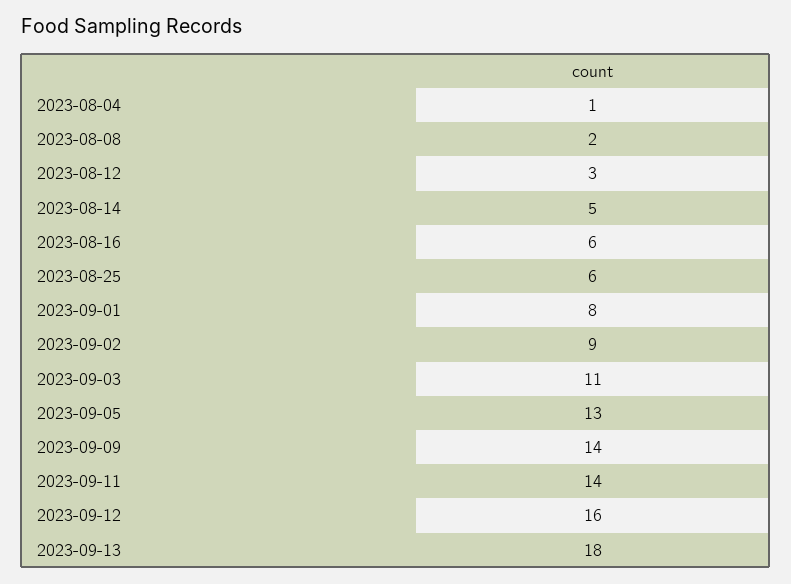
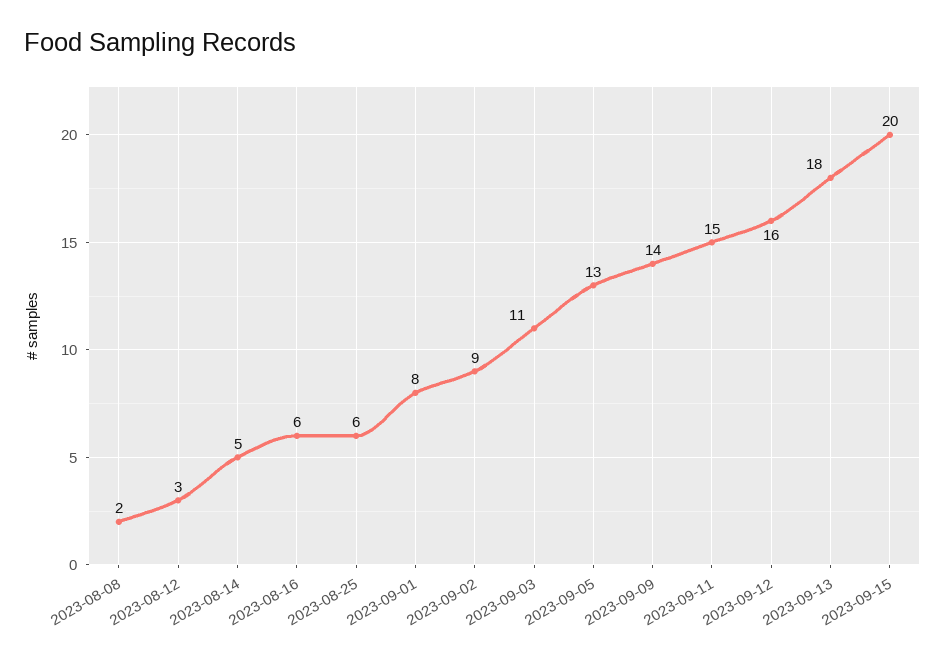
2023-08-04: 1 -> none
2023-09-11: 14 -> 15
2023-09-15: none -> 20

